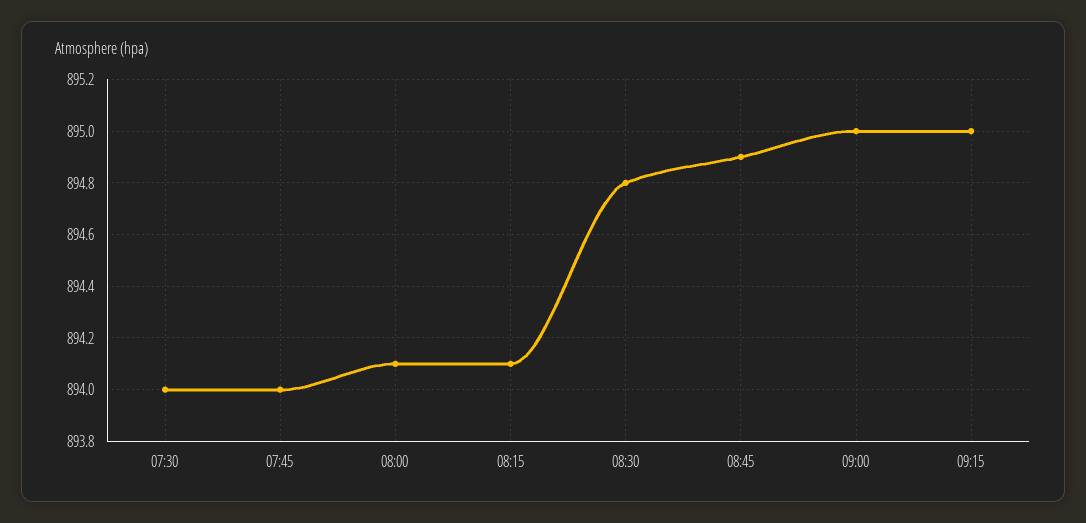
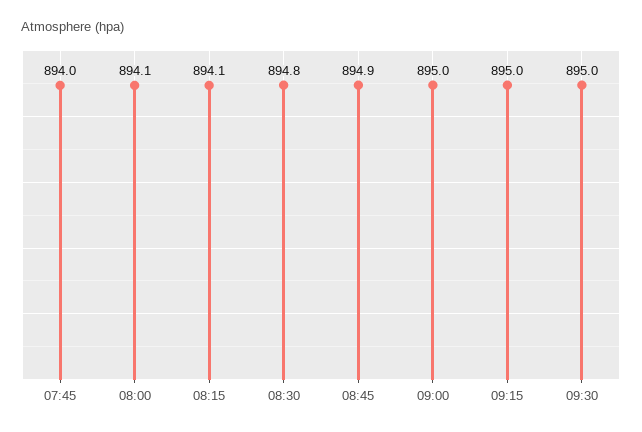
07:30: 894 -> none
09:30: none -> 895

